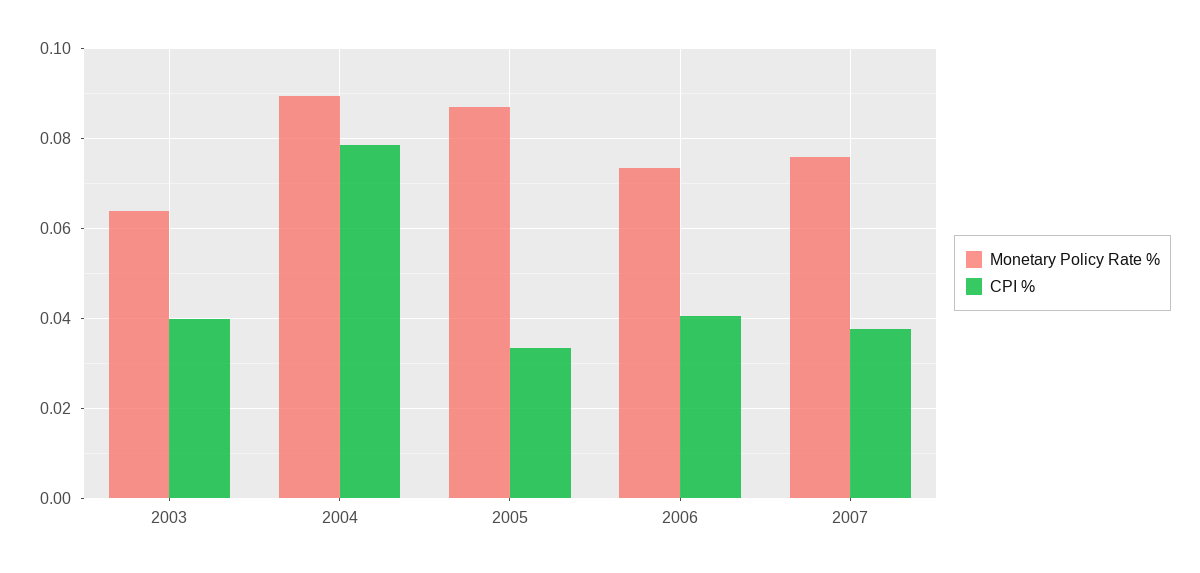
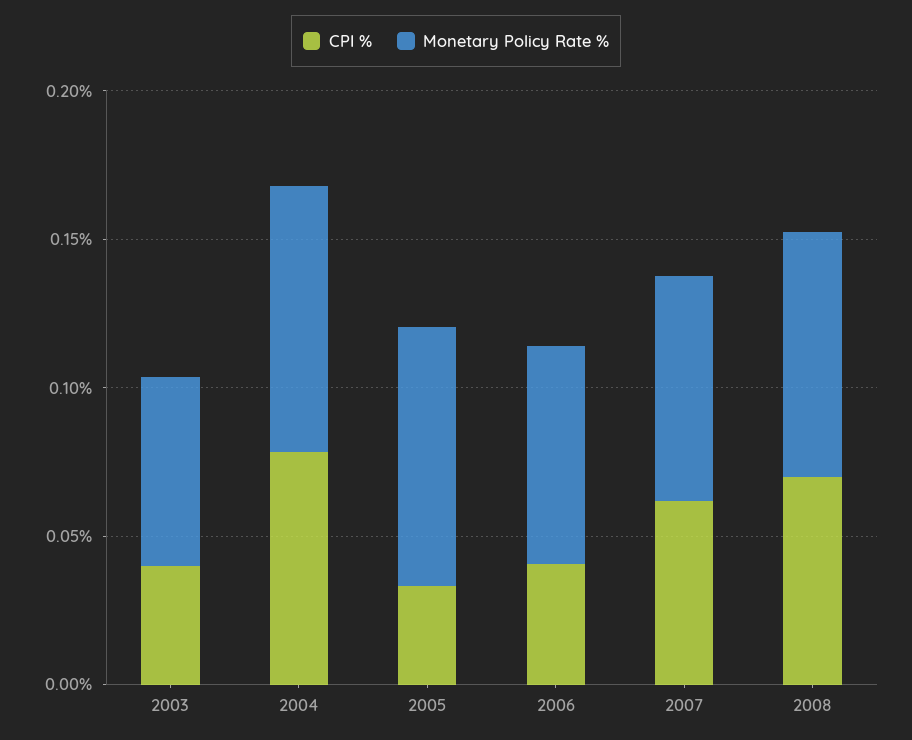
CPI %, 2007: 0.038 -> 0.06
CPI %, 2008: none -> 0.07
Monetary Policy Rate %, 2008: none -> 0.08

